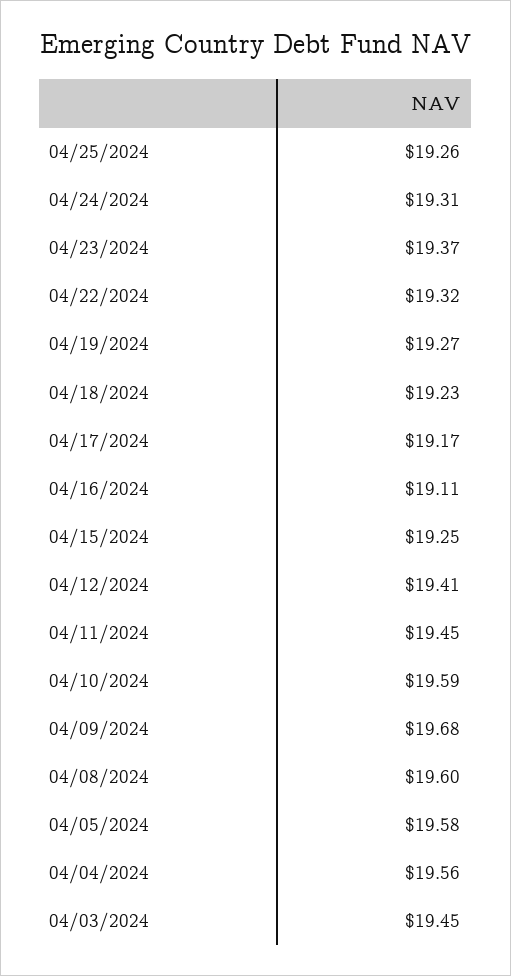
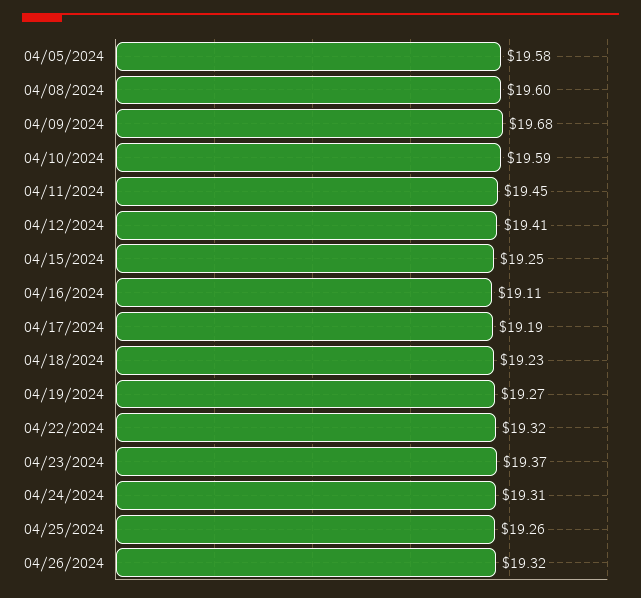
04/17/2024: 19.17 -> 19.19
04/04/2024: 19.56 -> none
04/03/2024: 19.45 -> none
04/26/2024: none -> 19.32

